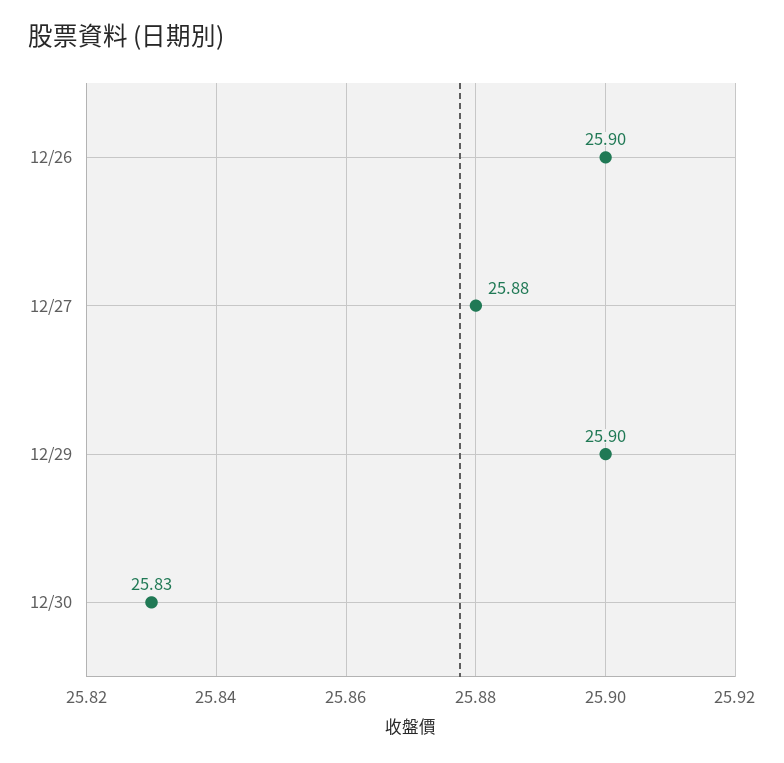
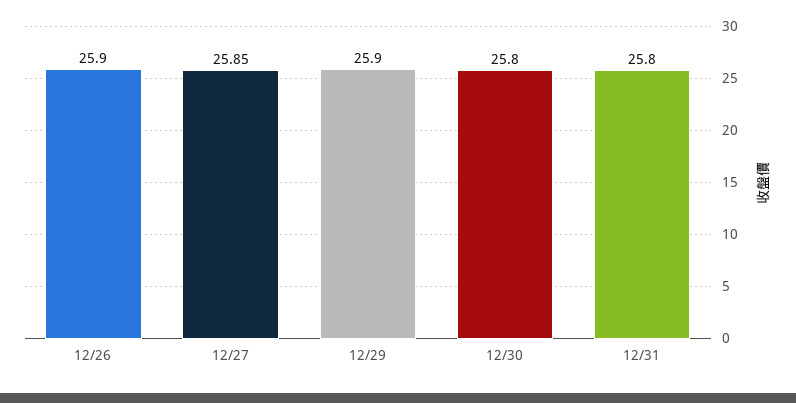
12/27: 25.88 -> 25.85
12/30: 25.83 -> 25.8
12/31: none -> 25.8

